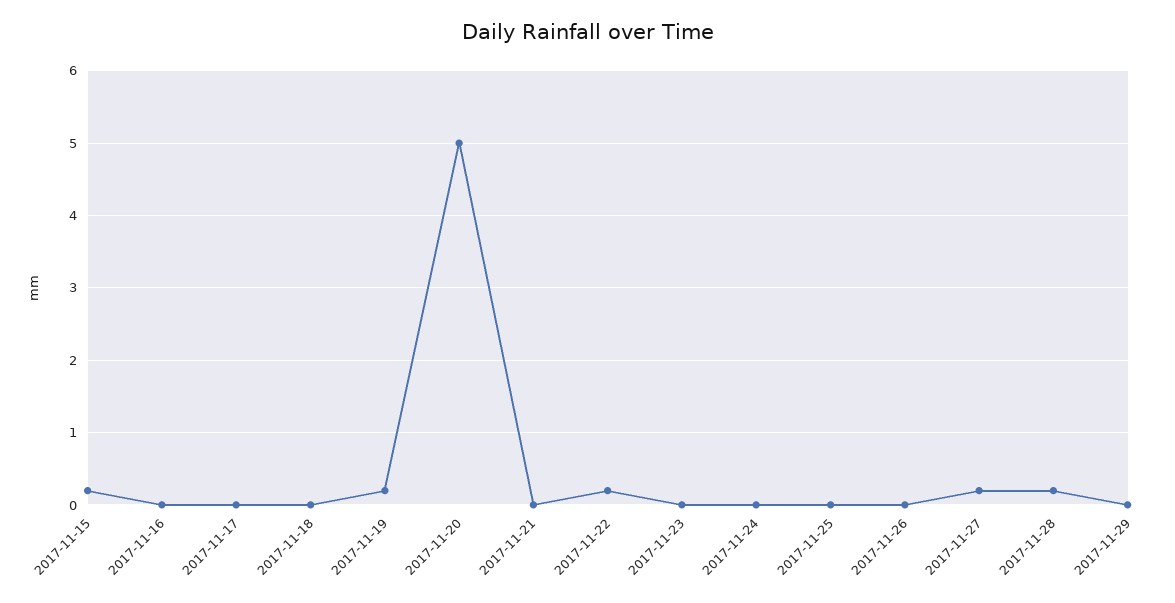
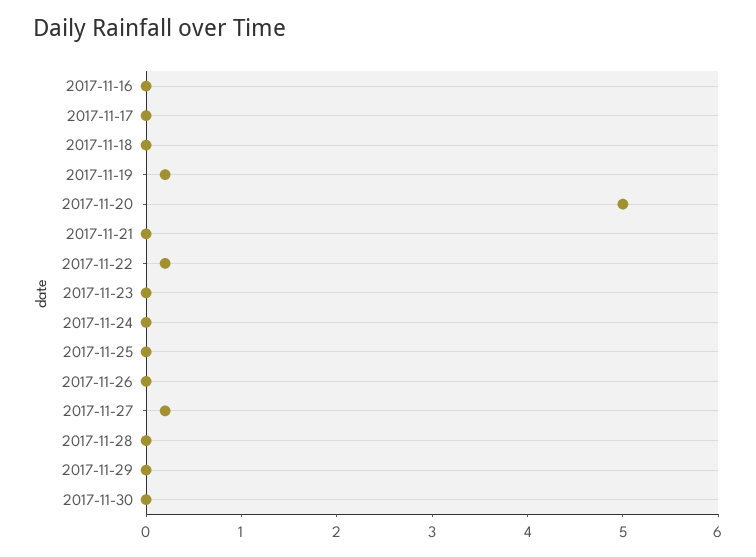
2017-11-15: 0.2 -> none
2017-11-28: 0.2 -> 0
2017-11-30: none -> 0

